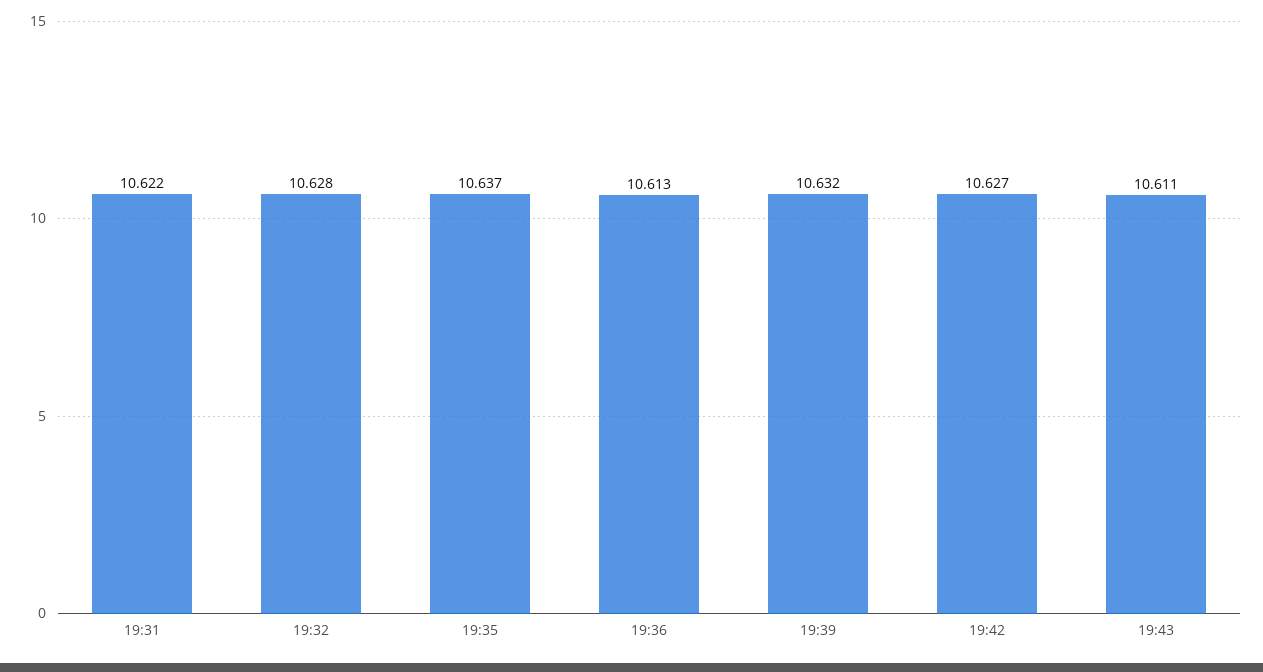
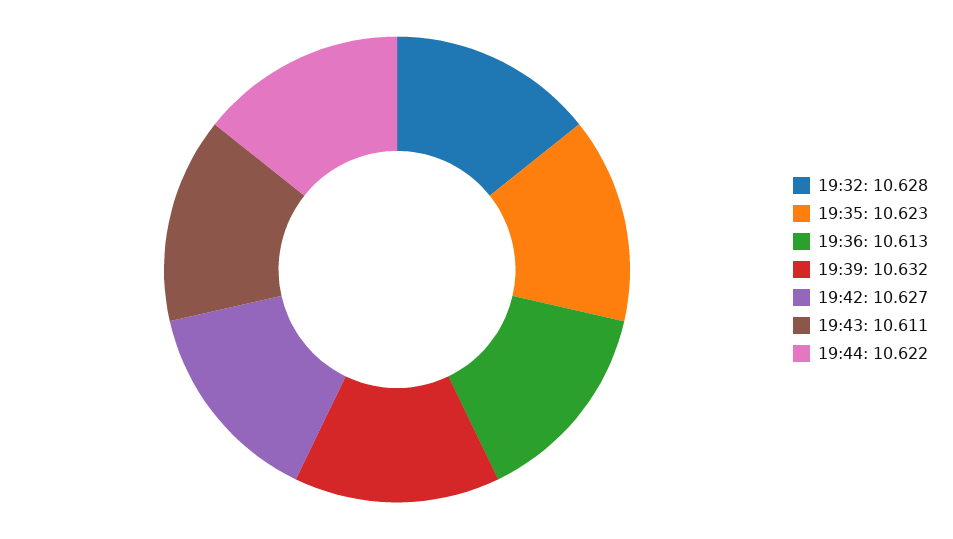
19:31: 10.622 -> none
19:35: 10.637 -> 10.623
19:44: none -> 10.622

